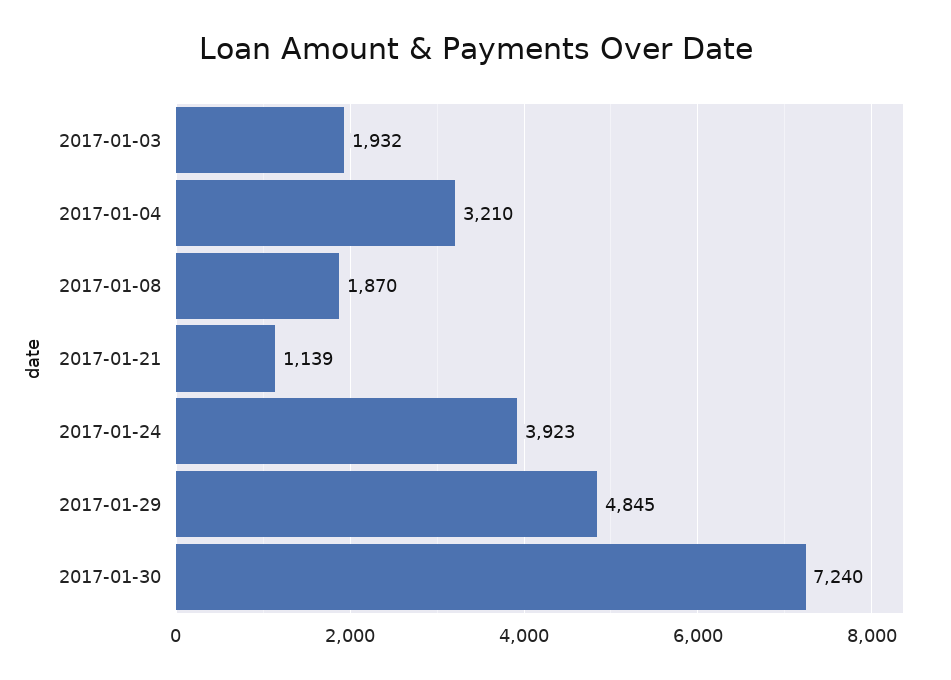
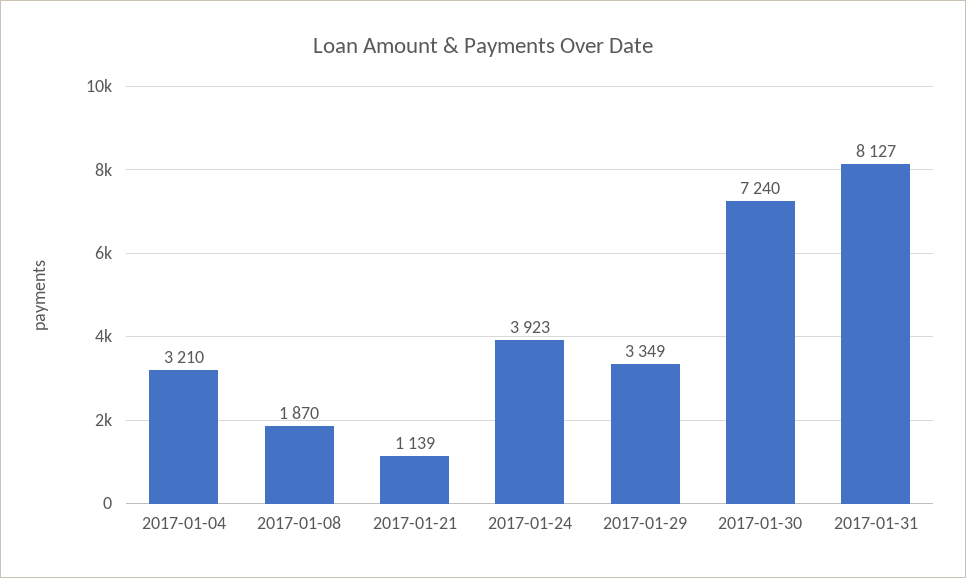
2017-01-03: 1932 -> none
2017-01-29: 4845 -> 3349
2017-01-31: none -> 8127

